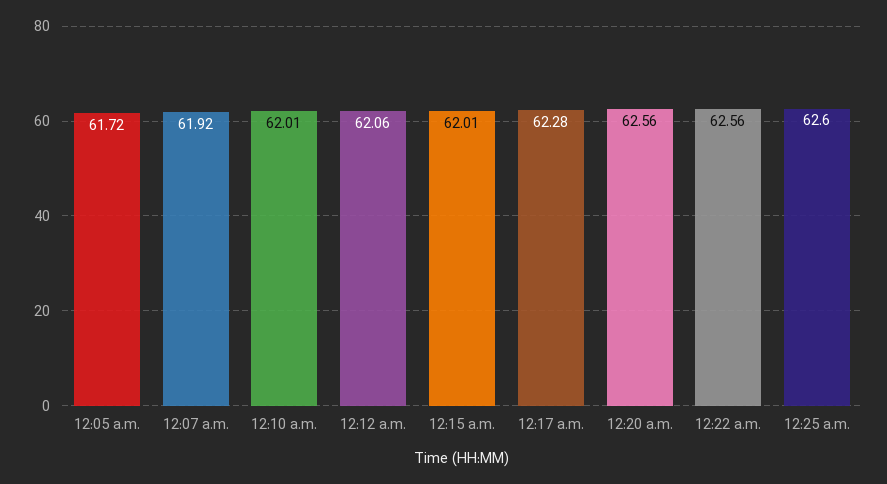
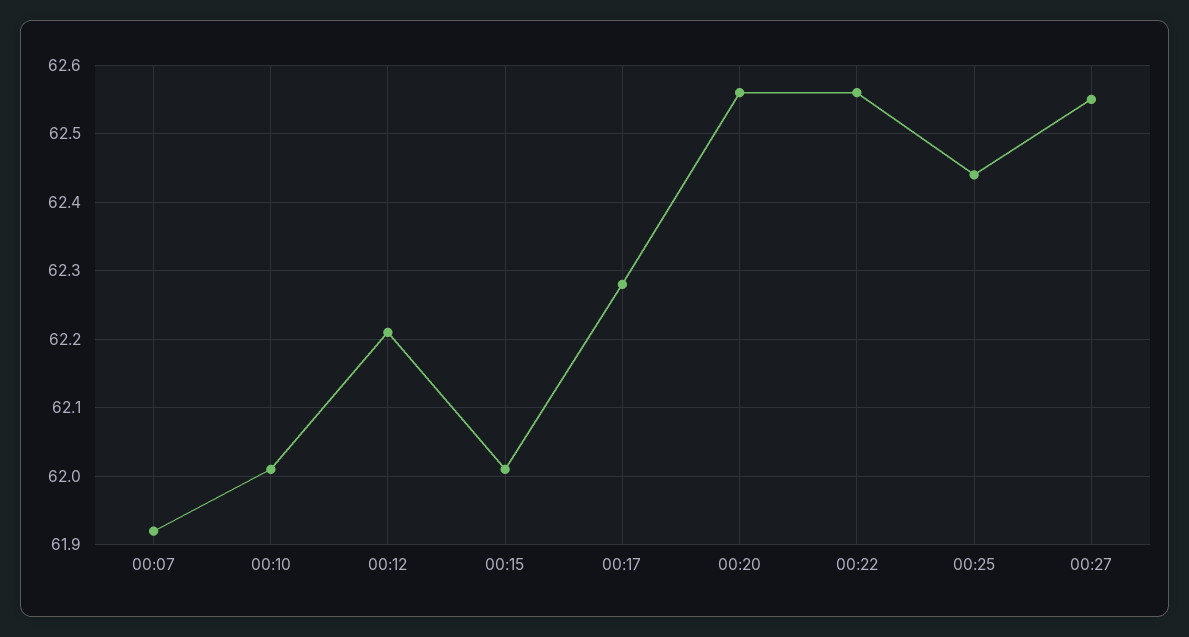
12:05 a.m.: 61.72 -> none
12:12 a.m.: 62.06 -> 62.21
12:25 a.m.: 62.6 -> 62.44
00:27: none -> 62.55

